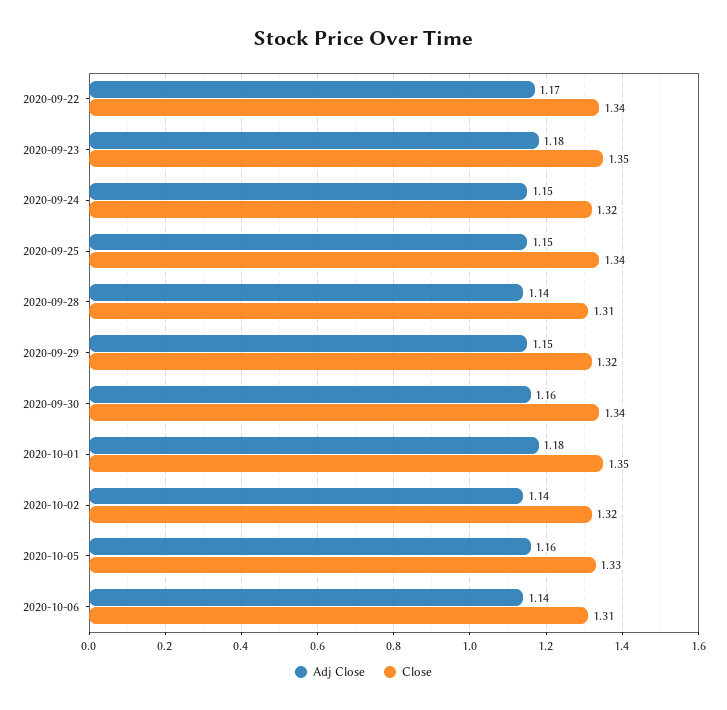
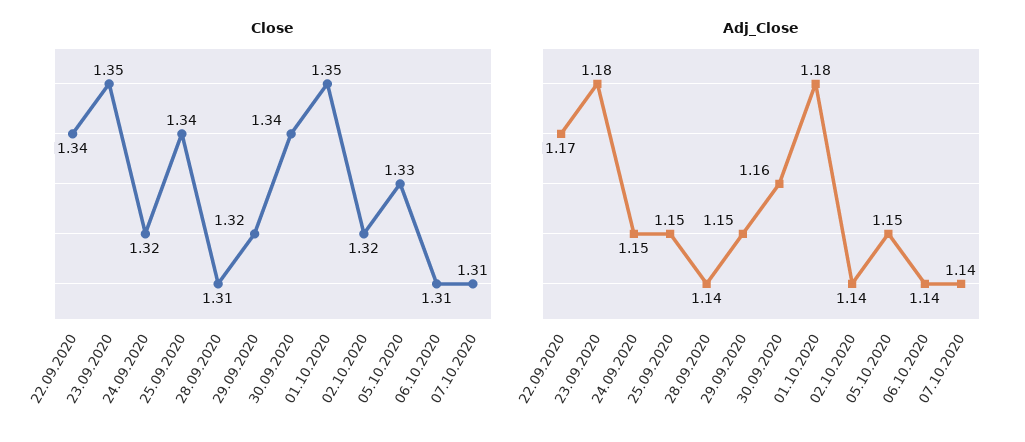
Adj Close, 2020-10-05: 1.16 -> 1.15
Close, 07.10.2020: none -> 1.31
Adj Close, 07.10.2020: none -> 1.14

